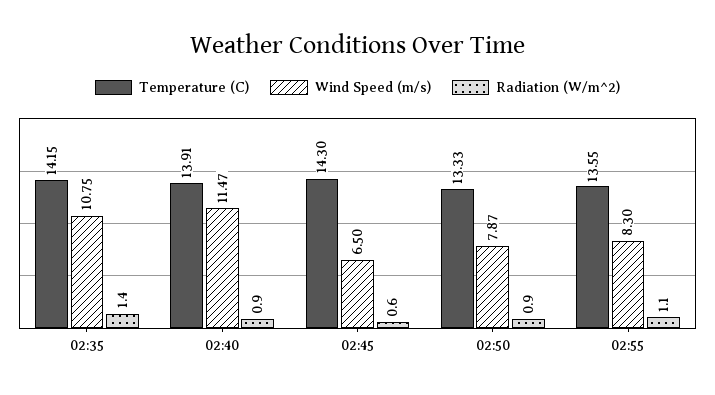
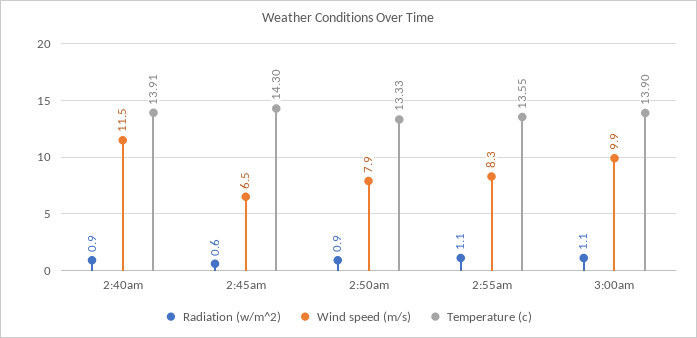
Temperature (C), 02:35: 14.15 -> none
Wind Speed (m/s), 02:35: 10.75 -> none
Radiation (W/m^2), 02:35: 1.4 -> none
Radiation (W/m^2), 3:00am: none -> 1.1
Wind Speed (m/s), 3:00am: none -> 9.9
Temperature (C), 3:00am: none -> 13.9

